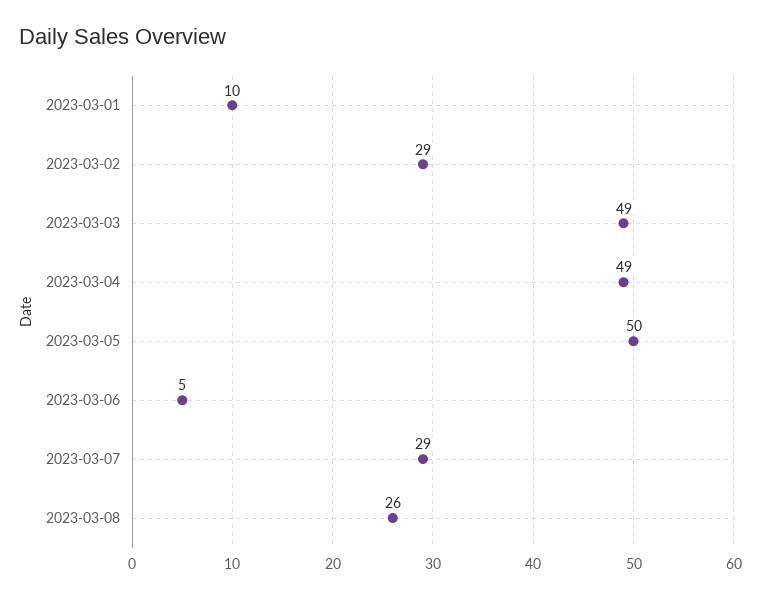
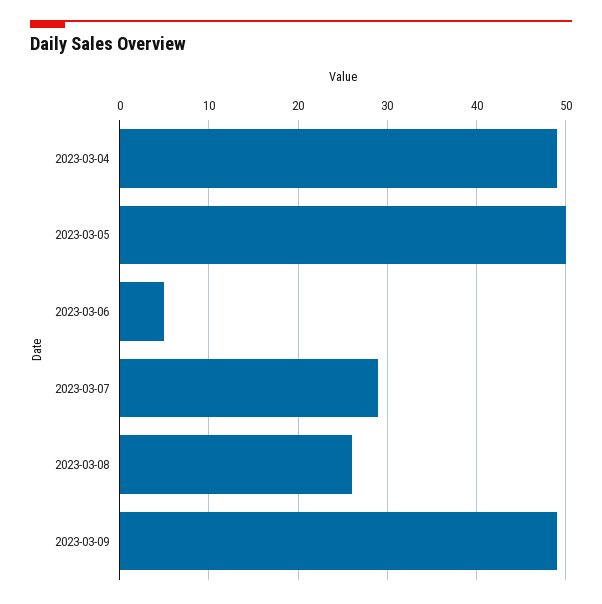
2023-03-01: 10 -> none
2023-03-02: 29 -> none
2023-03-03: 49 -> none
2023-03-09: none -> 49

